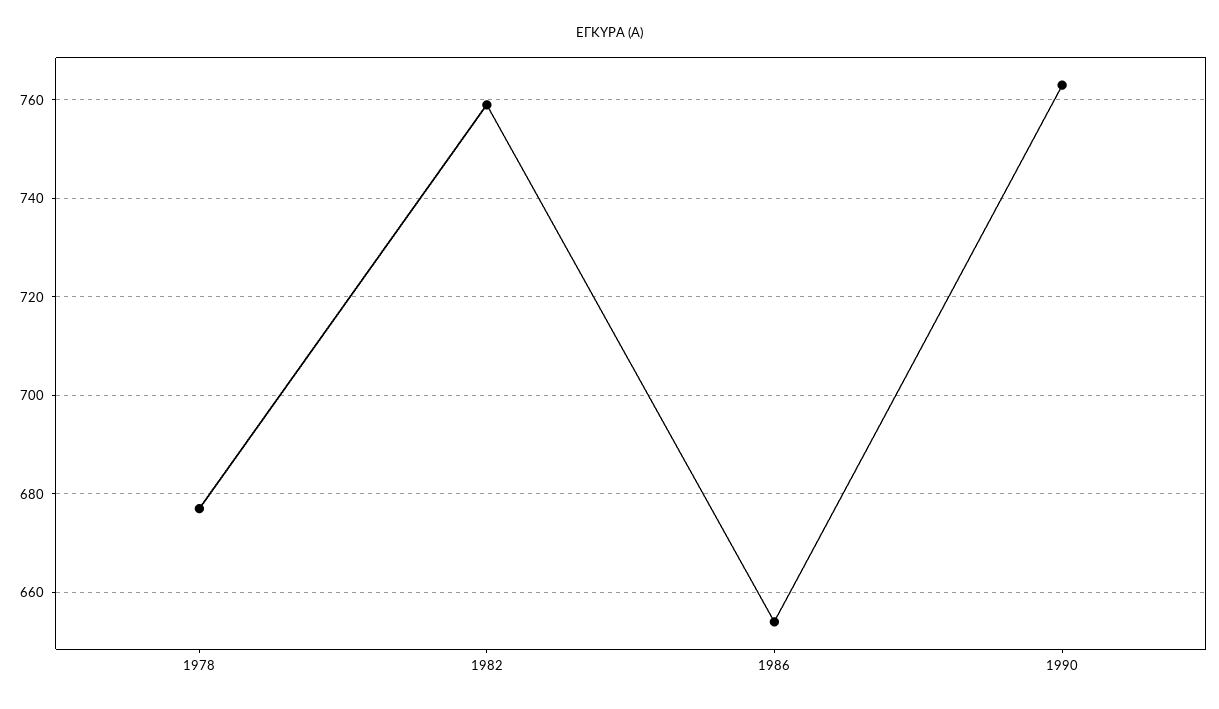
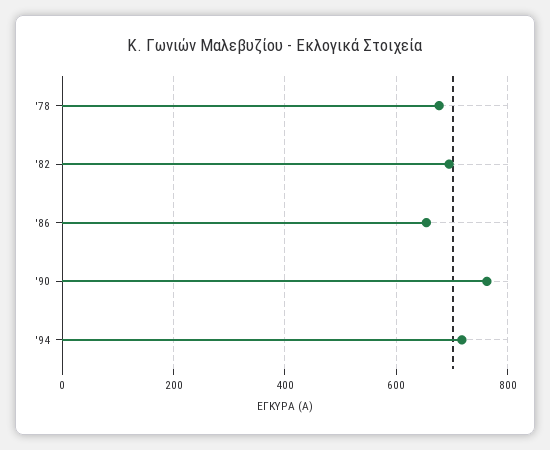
1982: 760 -> 700
'94: none -> 720

